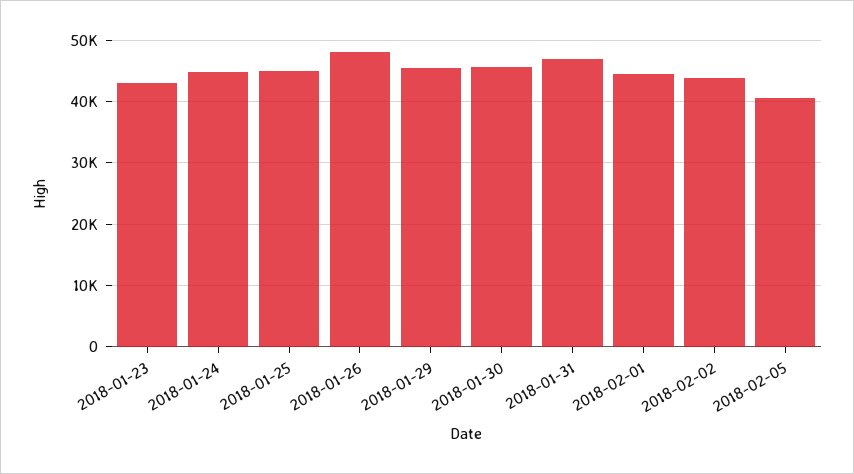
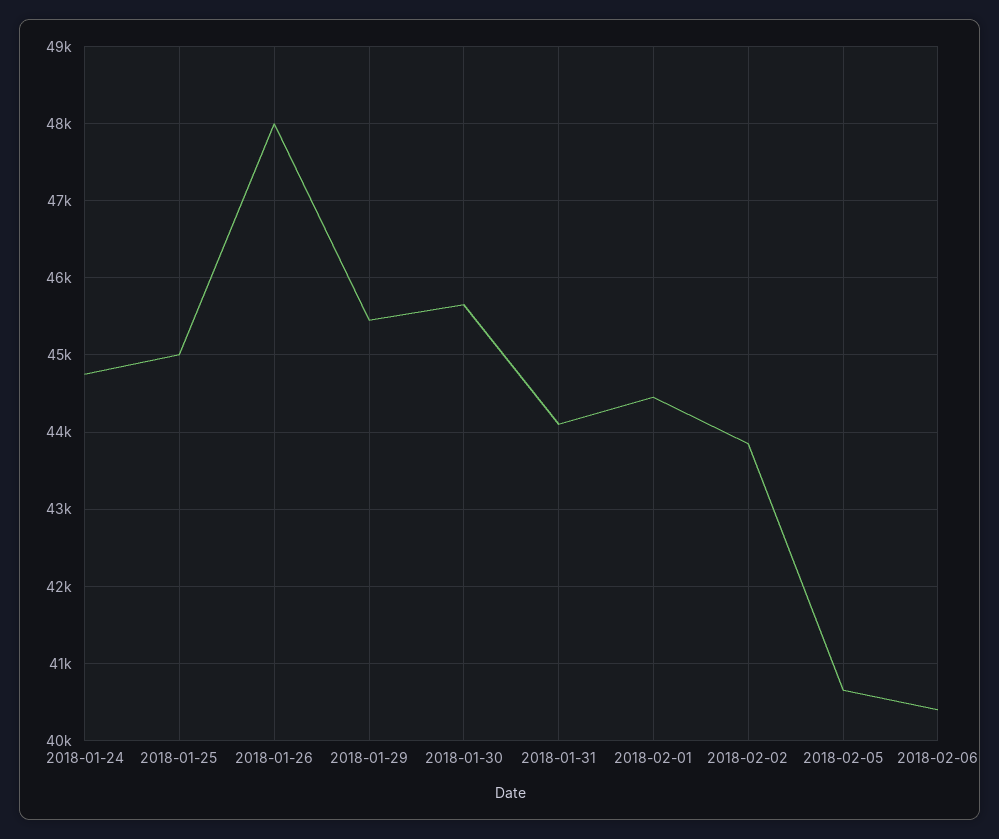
2018-01-23: 43000 -> none
2018-01-31: 47000 -> 44100
2018-02-06: none -> 40400

